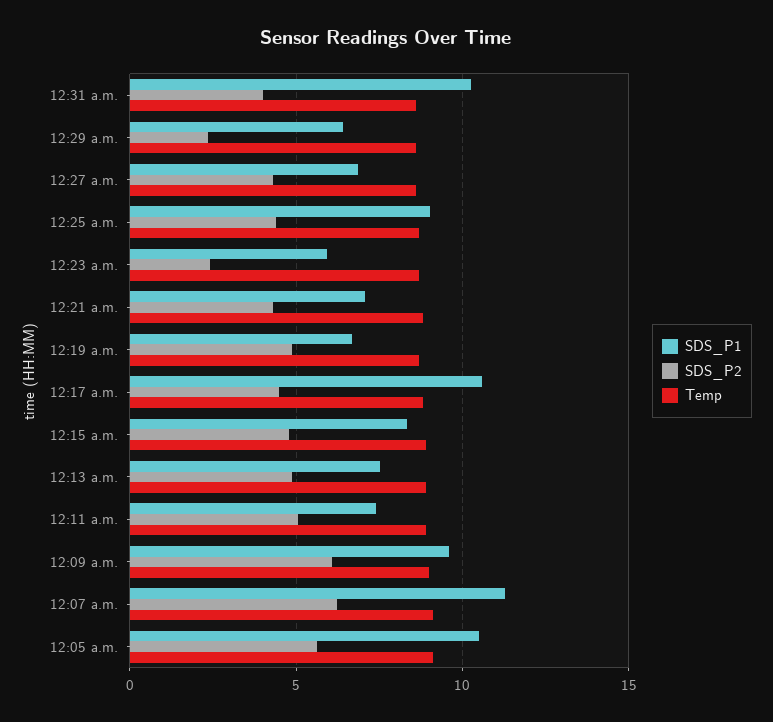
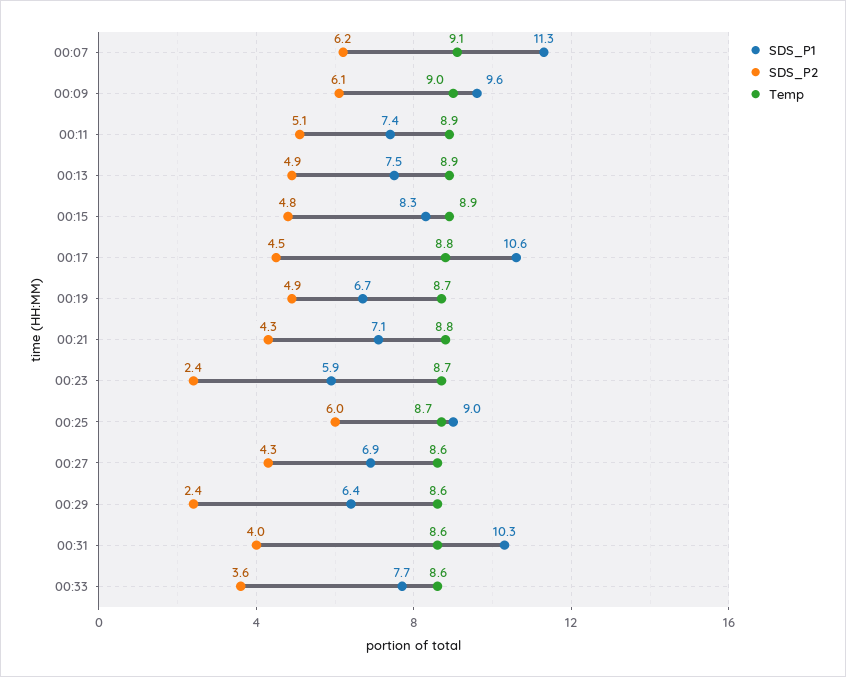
SDS_P2, 12:25 a.m.: 4.5 -> 6
SDS_P1, 12:05 a.m.: 10.5 -> none
SDS_P2, 12:05 a.m.: 5.5 -> none
Temp, 12:05 a.m.: 9 -> none
SDS_P1, 00:33: none -> 7.7
SDS_P2, 00:33: none -> 3.6
Temp, 00:33: none -> 8.6

